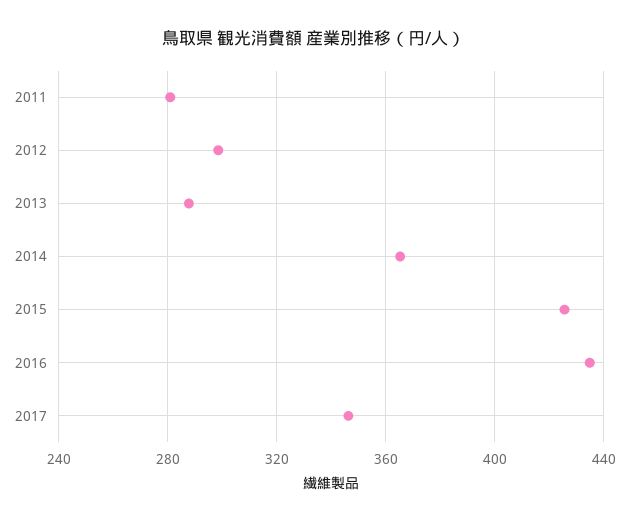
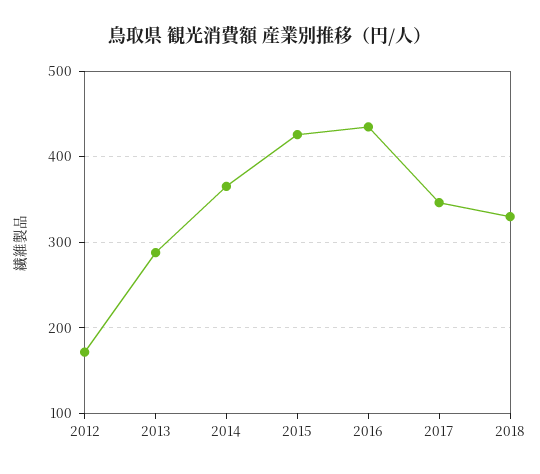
2011: 280 -> none
2012: 300 -> 170
2018: none -> 330

